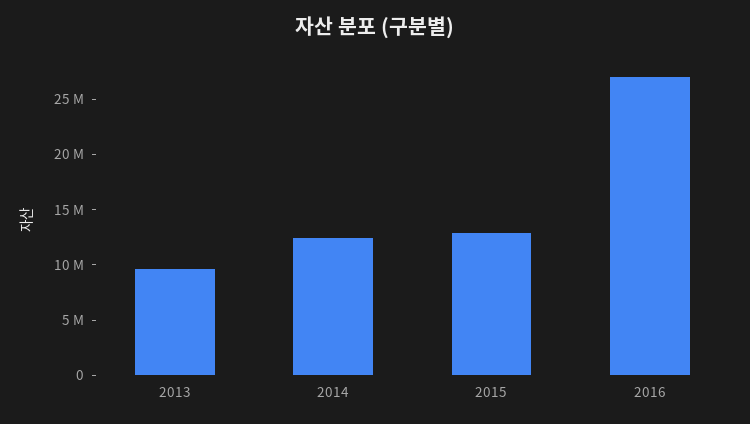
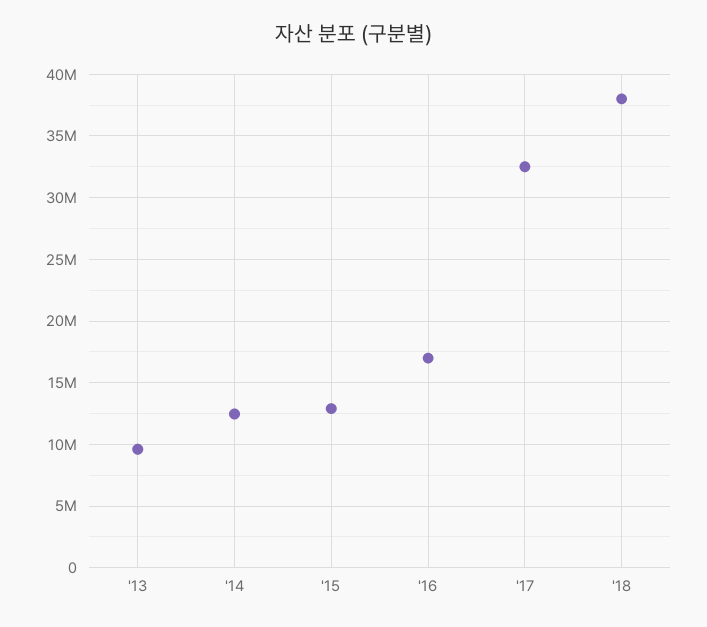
2016: 27000000 -> 17000000
'17: none -> 32500000
'18: none -> 38000000

